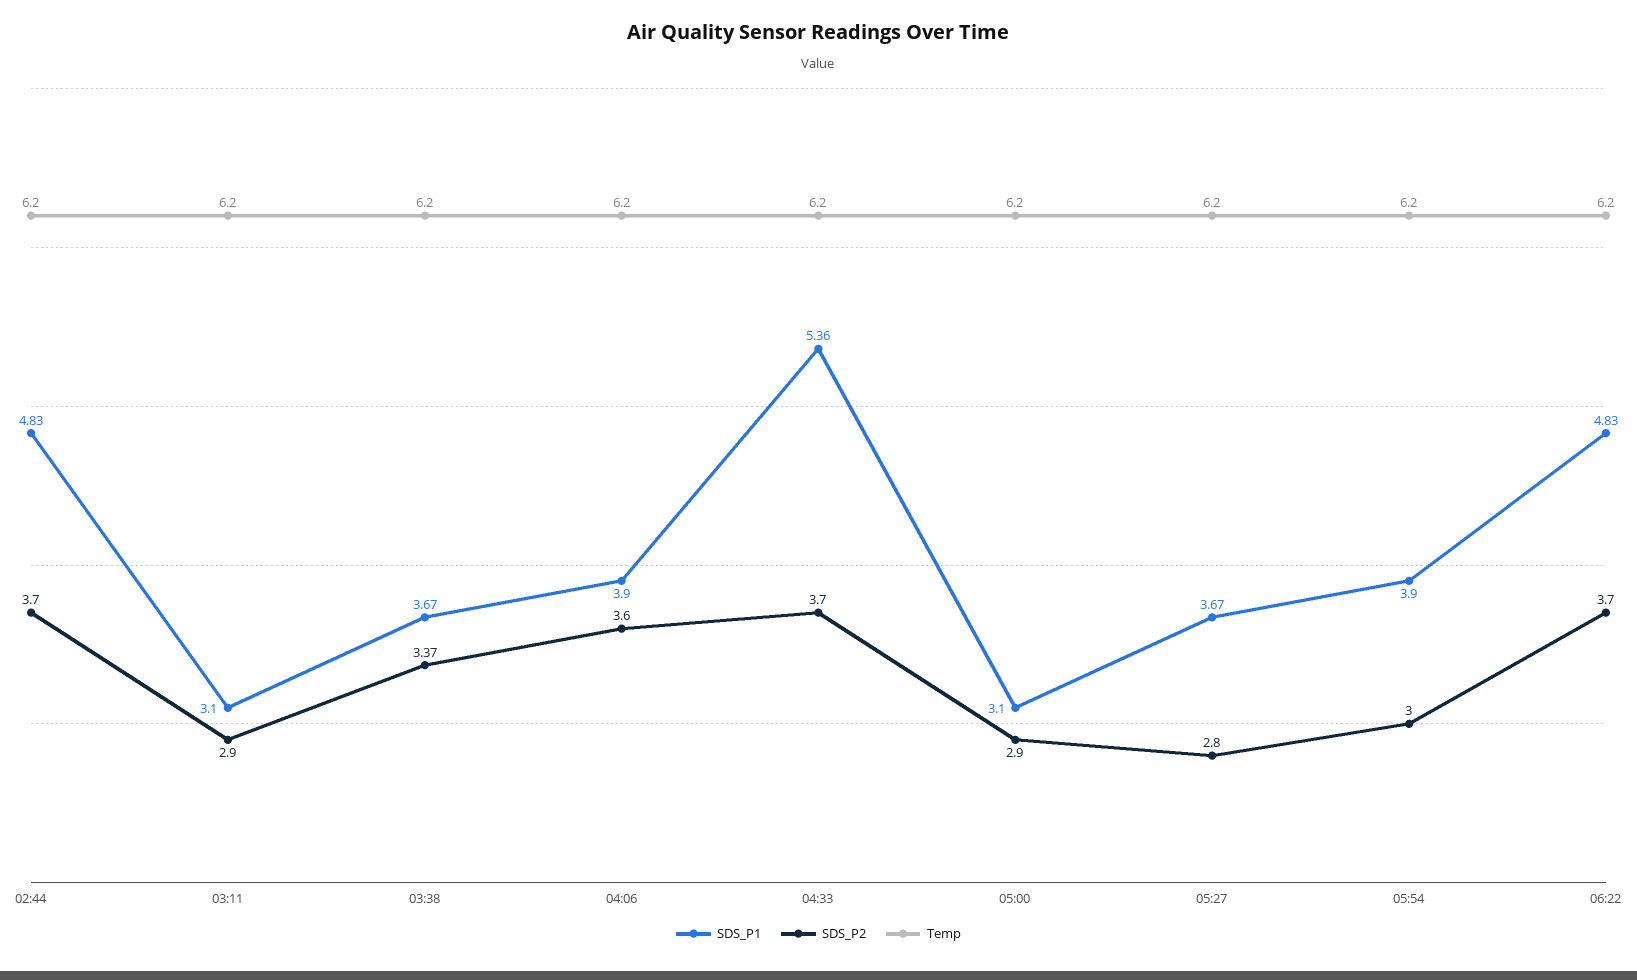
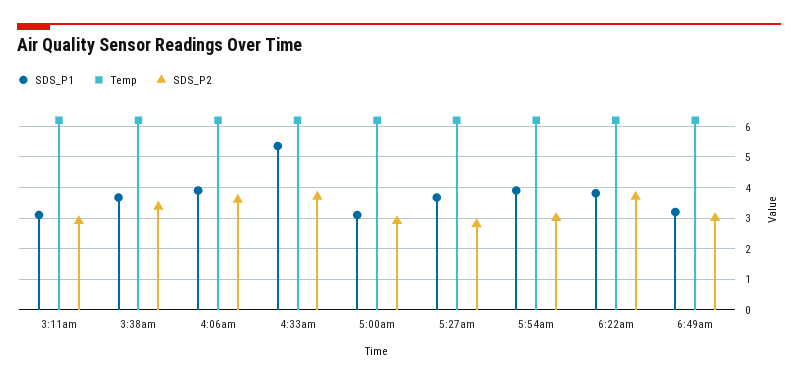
SDS_P1, 02:44: 4.83 -> none
SDS_P2, 02:44: 3.7 -> none
Temp, 02:44: 6.2 -> none
SDS_P1, 06:22: 4.83 -> 3.8
SDS_P1, 6:49am: none -> 3.2
Temp, 6:49am: none -> 6.2
SDS_P2, 6:49am: none -> 3

